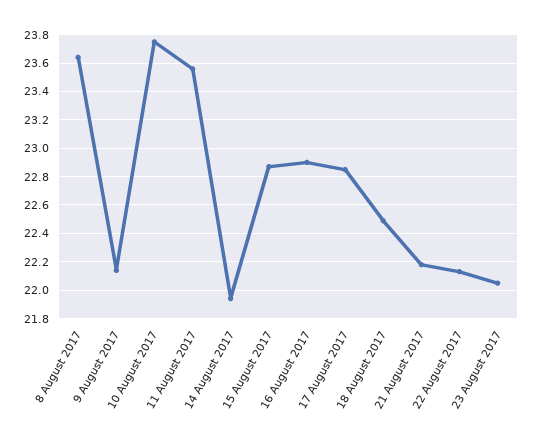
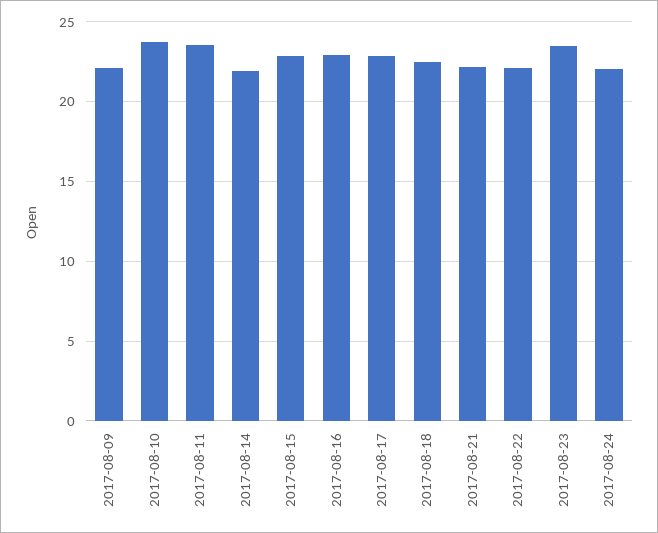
8 August 2017: 23.65 -> none
23 August 2017: 22.05 -> 23.5
2017-08-24: none -> 22

